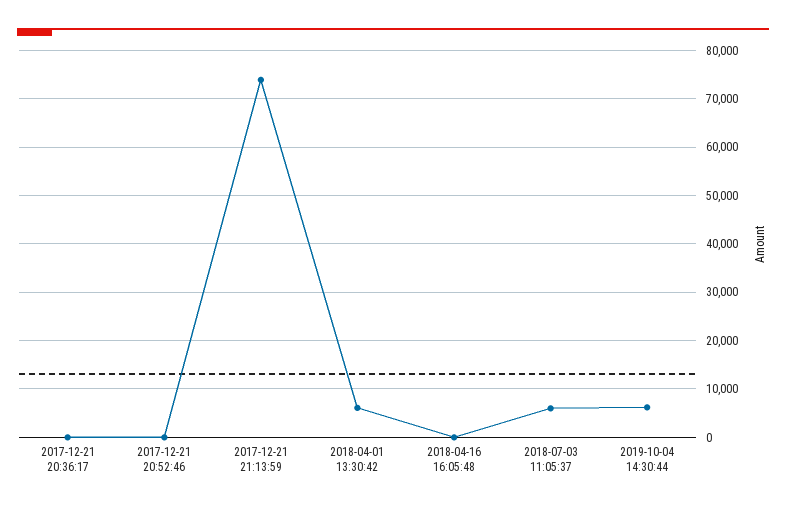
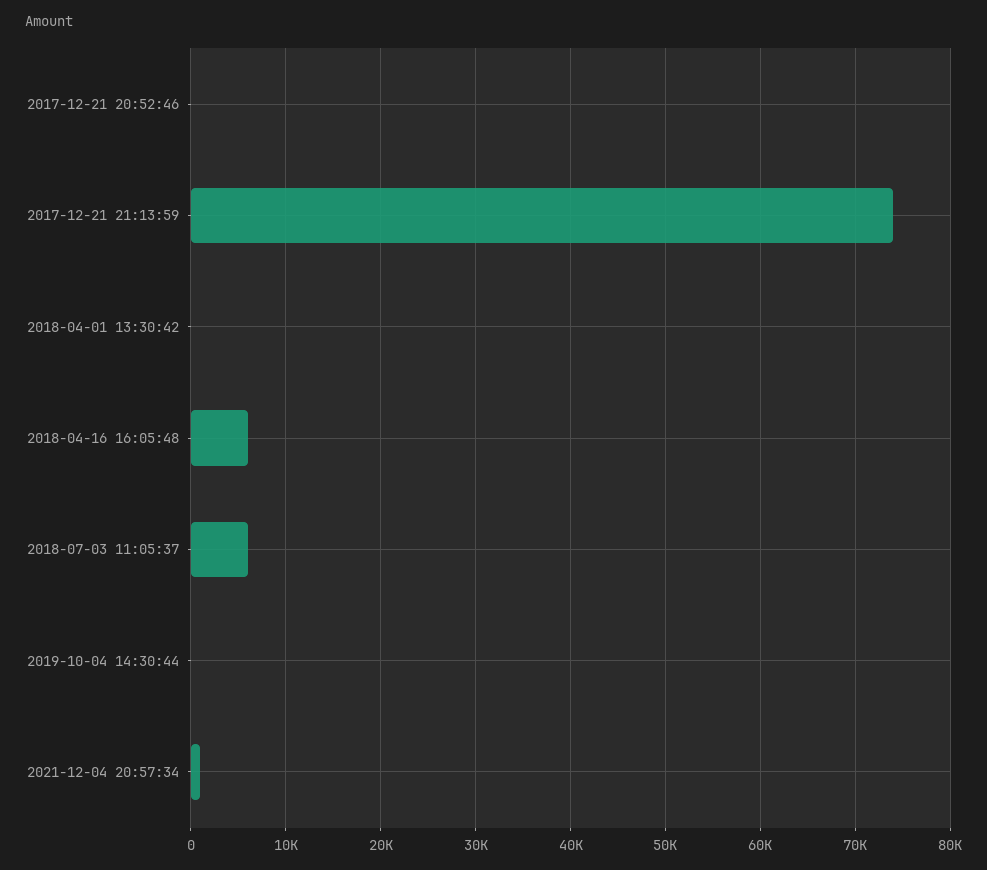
2017-12-21 20:36:17: 0 -> none
2018-04-01 13:30:42: 6000 -> 0
2018-04-16 16:05:48: 0 -> 6000
2019-10-04 14:30:44: 6000 -> 0
2021-12-04 20:57:34: none -> 1000

